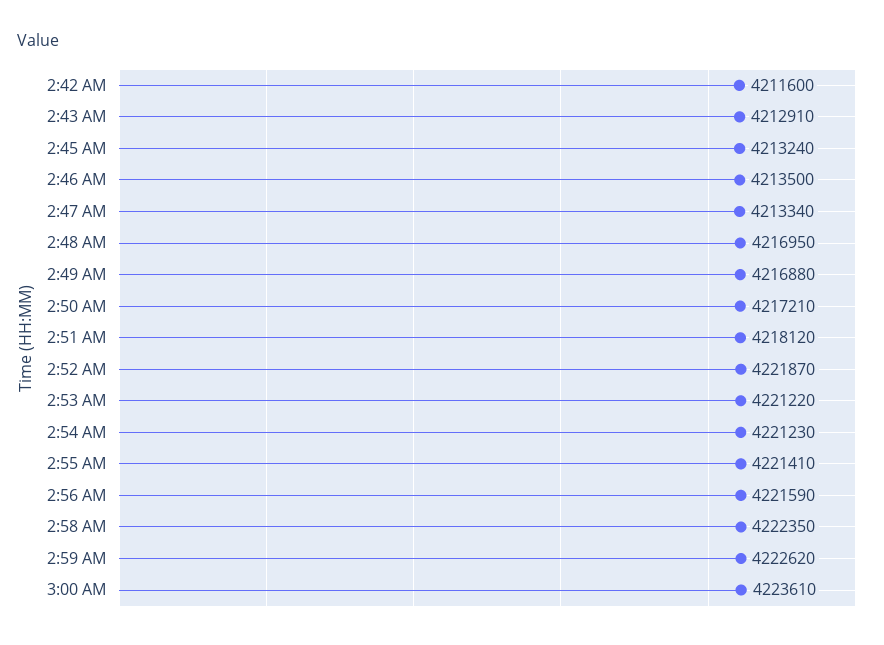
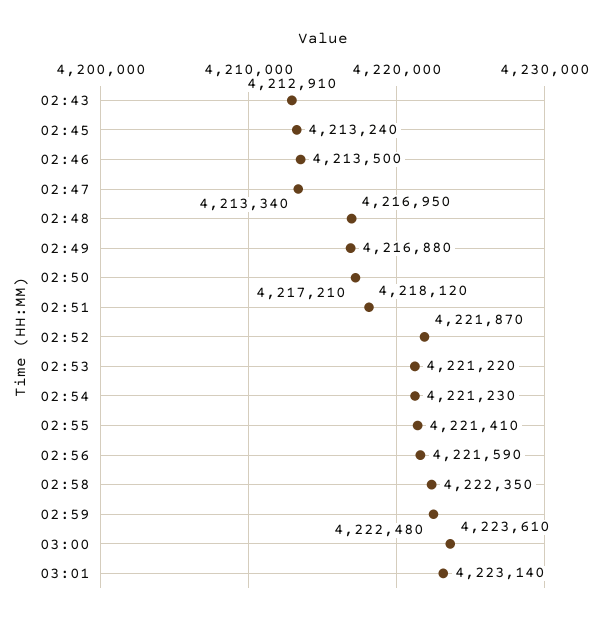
2:42 AM: 4211600 -> none
2:59 AM: 4222620 -> 4222480
03:01: none -> 4223140

